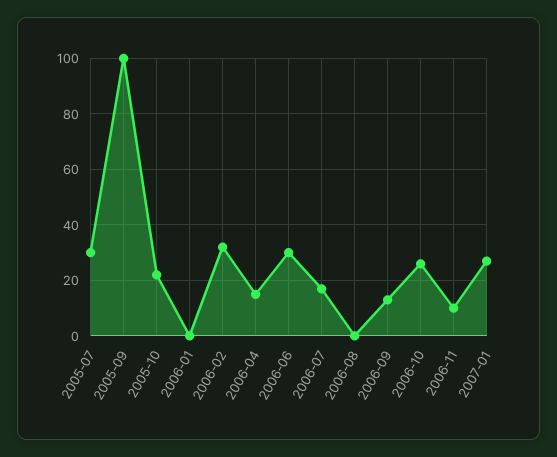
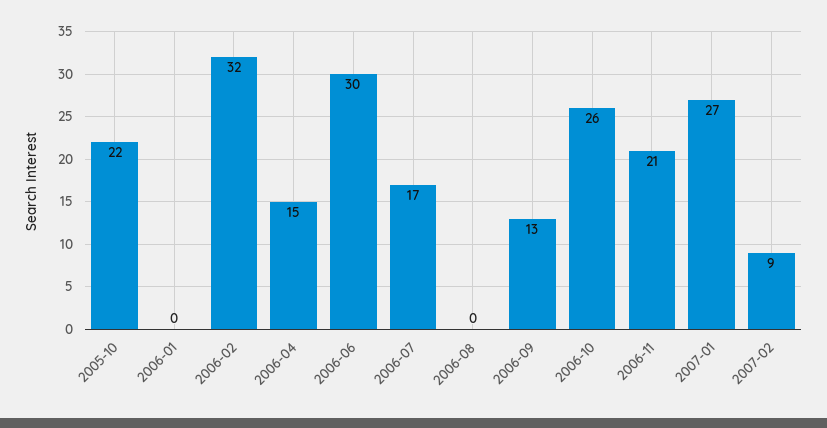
2005-07: 30 -> none
2005-09: 100 -> none
2006-11: 10 -> 21
2007-02: none -> 9

